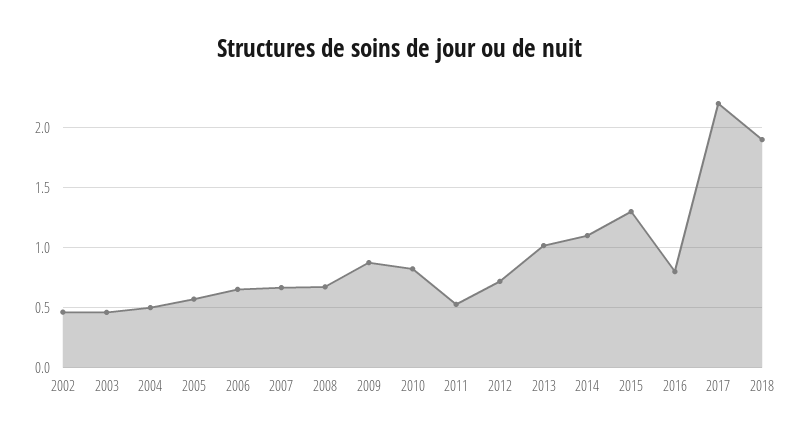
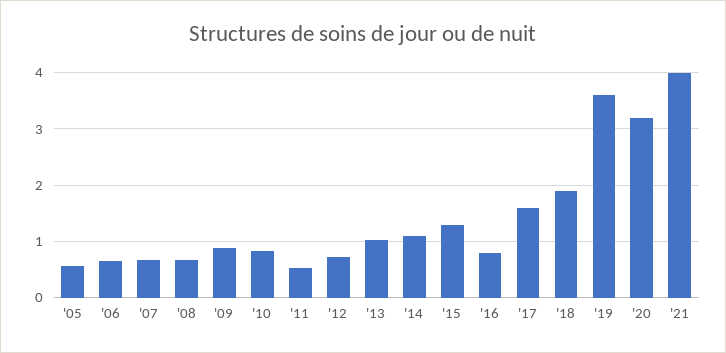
2002: 0.45 -> none
2003: 0.45 -> none
2004: 0.5 -> none
2017: 2.2 -> 1.6
'19: none -> 3.6
'20: none -> 3.2
'21: none -> 4

